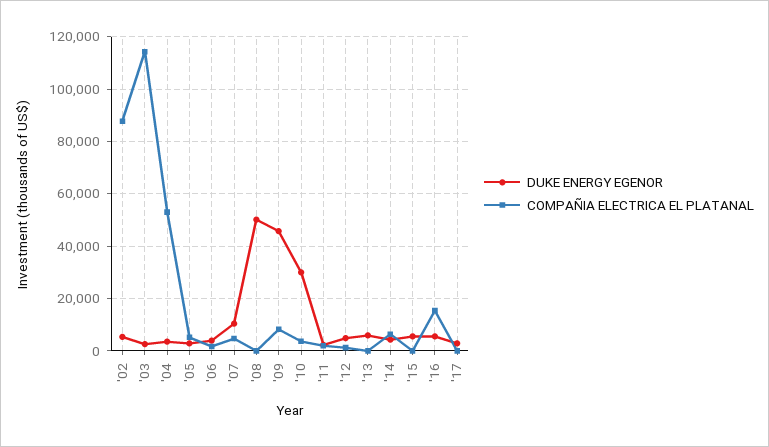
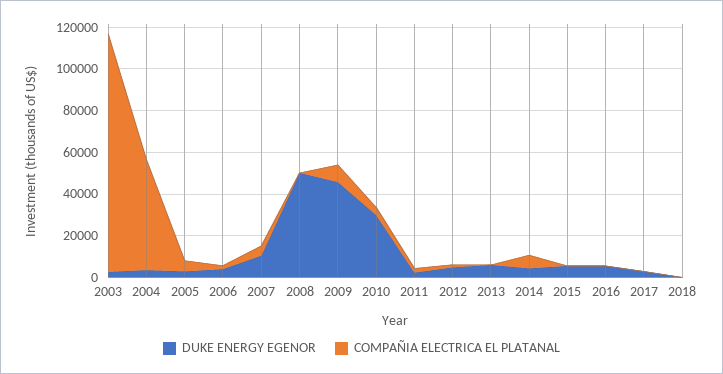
DUKE ENERGY EGENOR, '02: 5000 -> none
COMPAÑIA ELECTRICA EL PLATANAL, '02: 87500 -> none
COMPAÑIA ELECTRICA EL PLATANAL, '16: 15000 -> 0
DUKE ENERGY EGENOR, 2018: none -> 0
COMPAÑIA ELECTRICA EL PLATANAL, 2018: none -> 0

